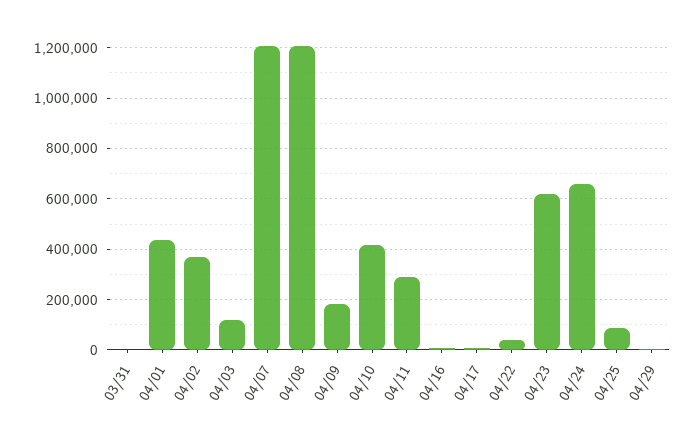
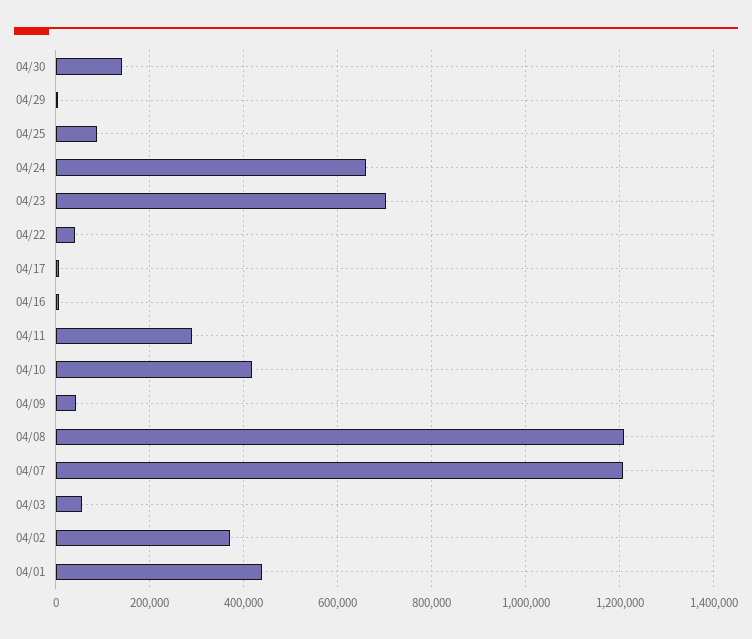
03/31: 0 -> none
04/03: 125000 -> 60000
04/09: 175000 -> 40000
04/23: 625000 -> 700000
04/30: none -> 140000

